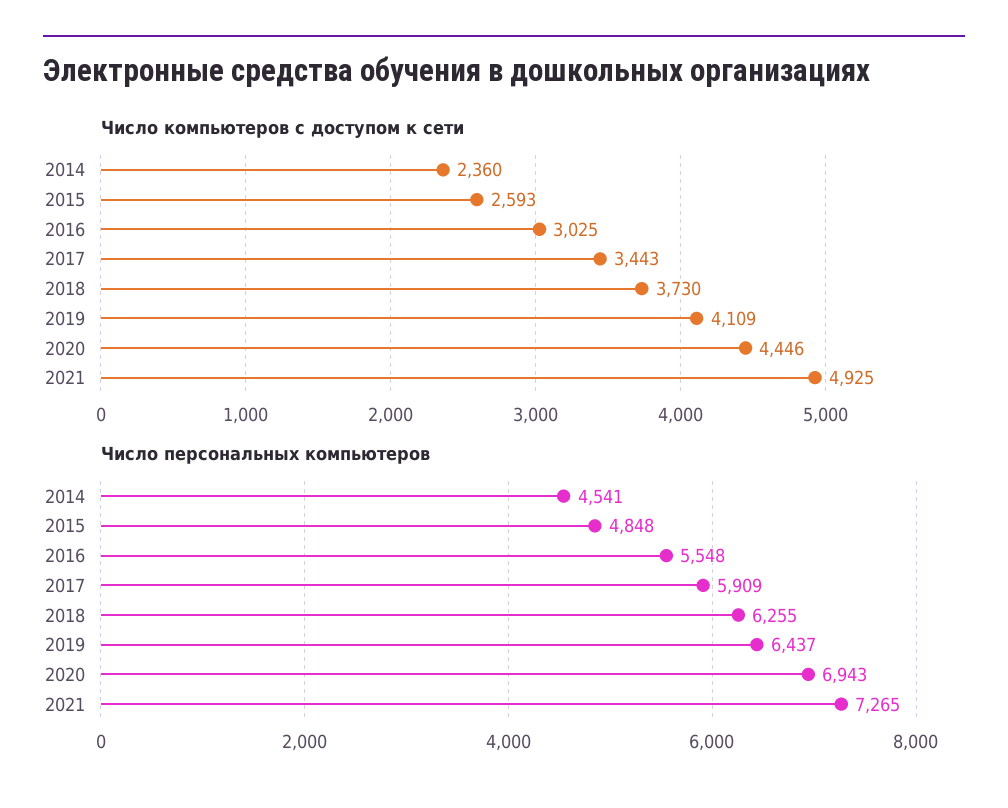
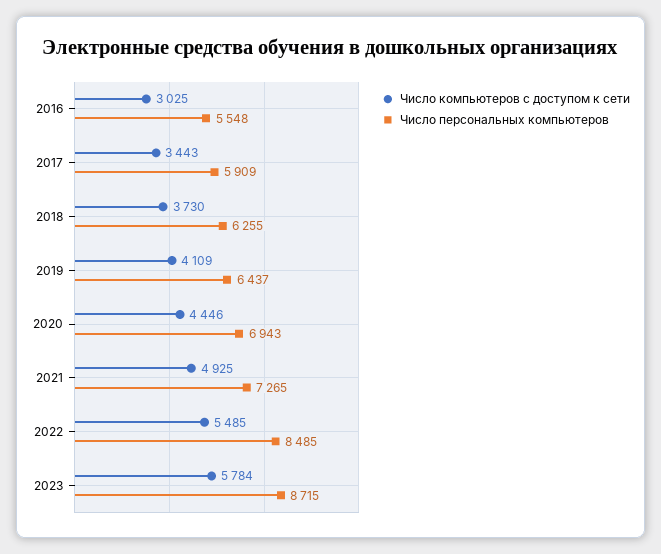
Число компьютеров с доступом к сети, 2014: 2360 -> none
Число компьютеров с доступом к сети, 2015: 2593 -> none
Число персональных компьютеров, 2014: 4541 -> none
Число персональных компьютеров, 2015: 4848 -> none
Число компьютеров с доступом к сети, 2022: none -> 5485
Число персональных компьютеров, 2022: none -> 8485
Число компьютеров с доступом к сети, 2023: none -> 5784
Число персональных компьютеров, 2023: none -> 8715

